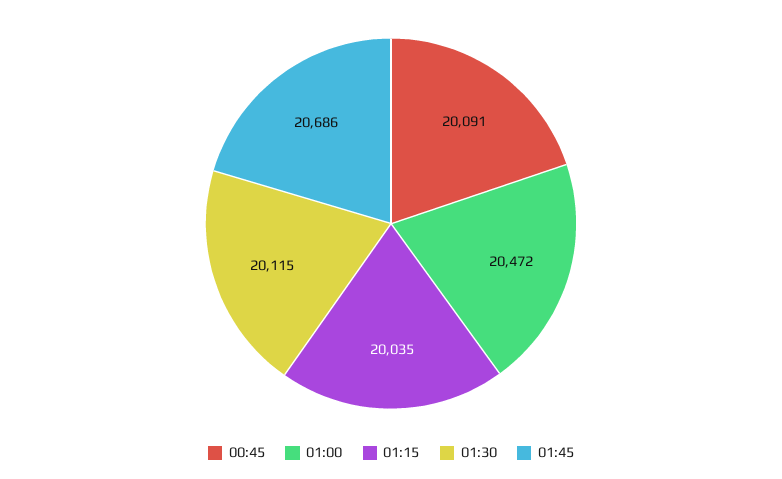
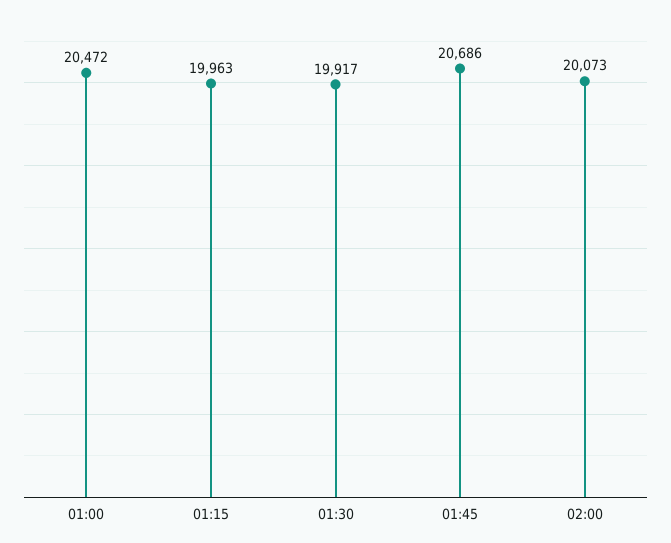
00:45: 20091 -> none
01:15: 20035 -> 19963
01:30: 20115 -> 19917
02:00: none -> 20073

